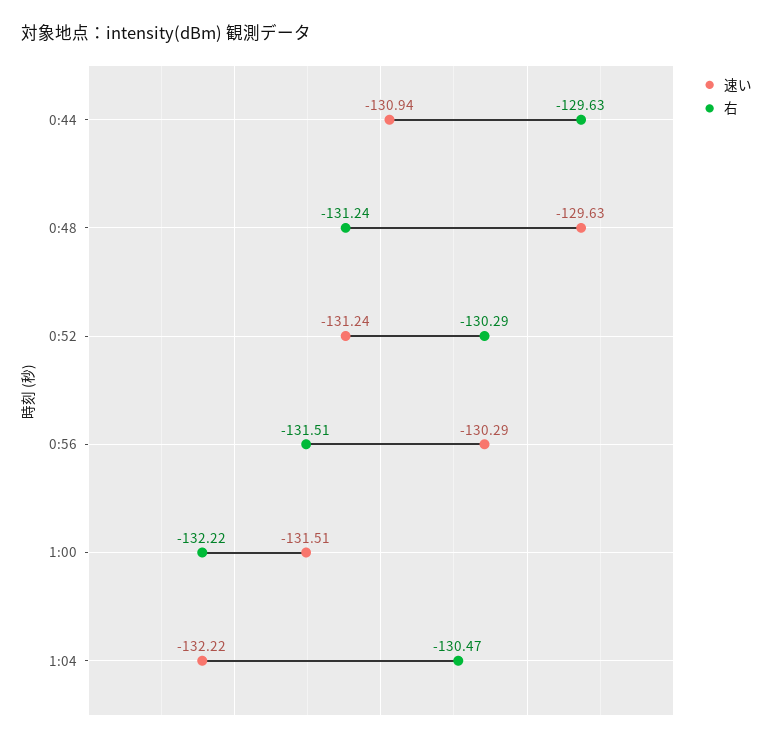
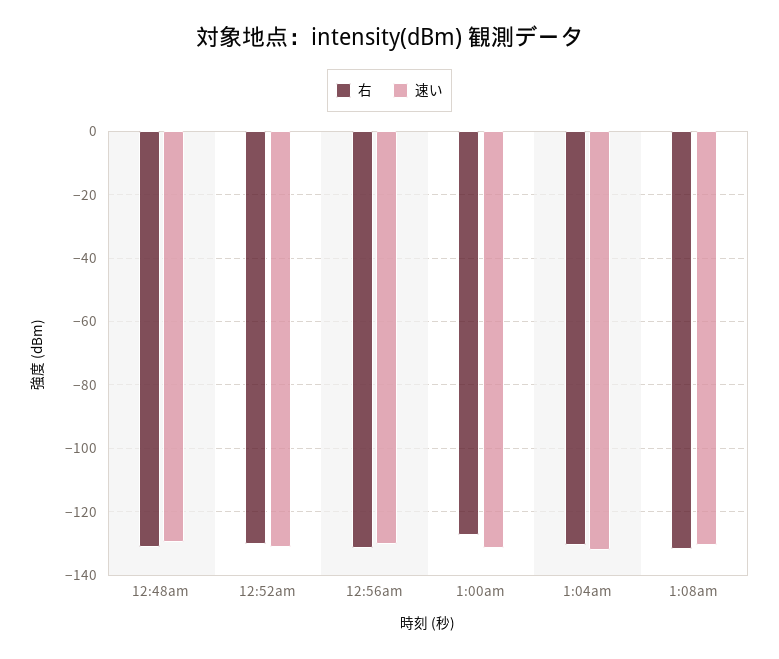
速い, 0:44: -130.94 -> none
右, 0:44: -129.63 -> none
右, 1:00: -132.22 -> -128
右, 1:08am: none -> -132
速い, 1:08am: none -> -130

